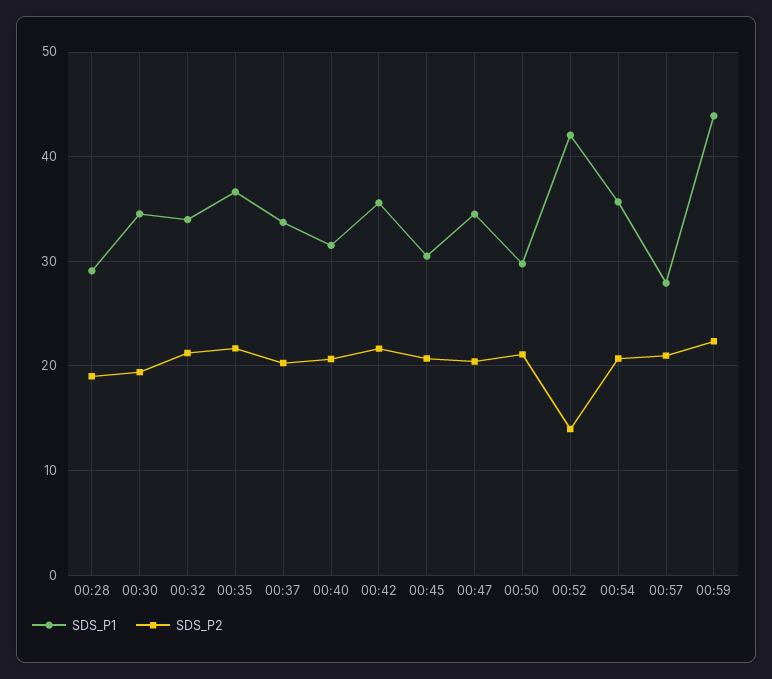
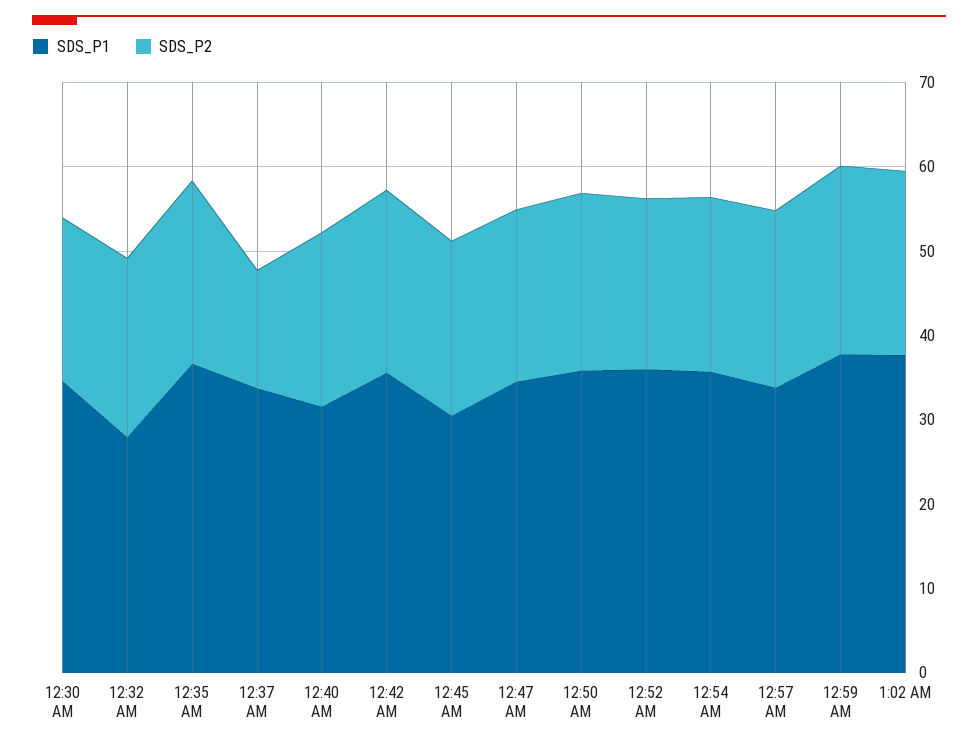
SDS_P1, 00:28: 29 -> none
SDS_P2, 00:28: 19 -> none
SDS_P1, 00:32: 34 -> 28
SDS_P2, 00:37: 20 -> 14
SDS_P1, 00:50: 30 -> 36
SDS_P1, 00:52: 42 -> 36
SDS_P2, 00:52: 14 -> 20
SDS_P1, 00:57: 28 -> 34
SDS_P1, 00:59: 44 -> 38
SDS_P1, 1:02 AM: none -> 38
SDS_P2, 1:02 AM: none -> 22

